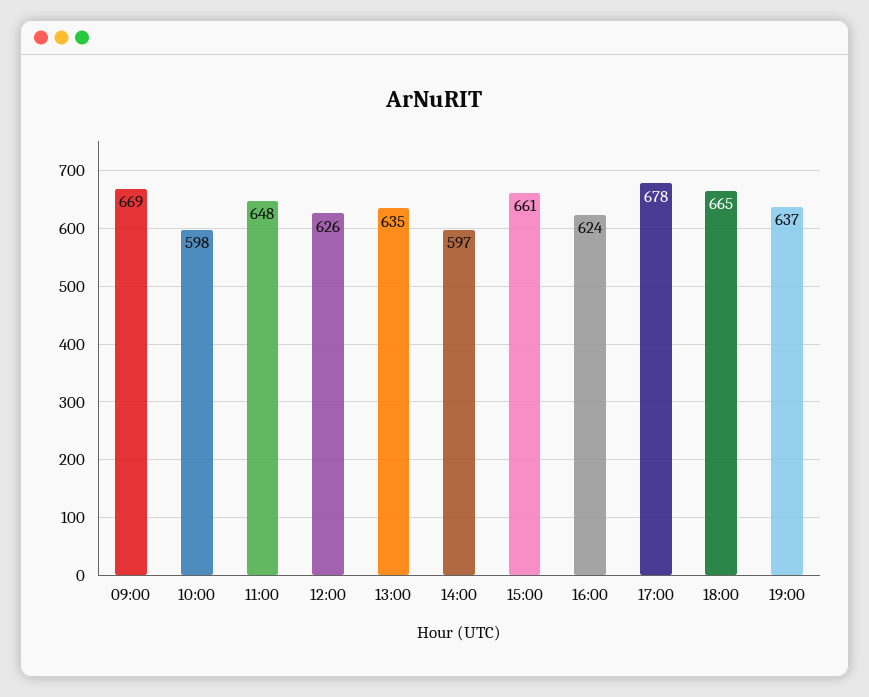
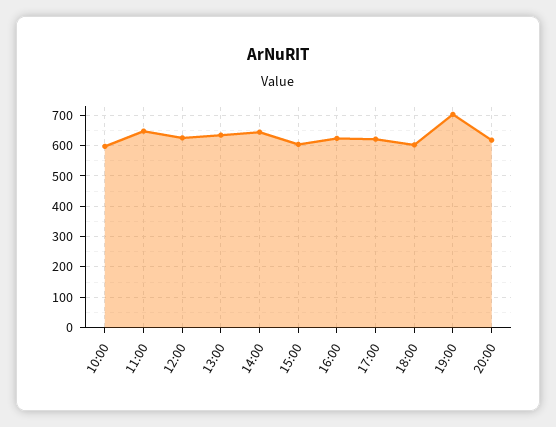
09:00: 669 -> none
14:00: 597 -> 640
15:00: 661 -> 600
17:00: 678 -> 620
18:00: 665 -> 600
19:00: 637 -> 700
20:00: none -> 620

